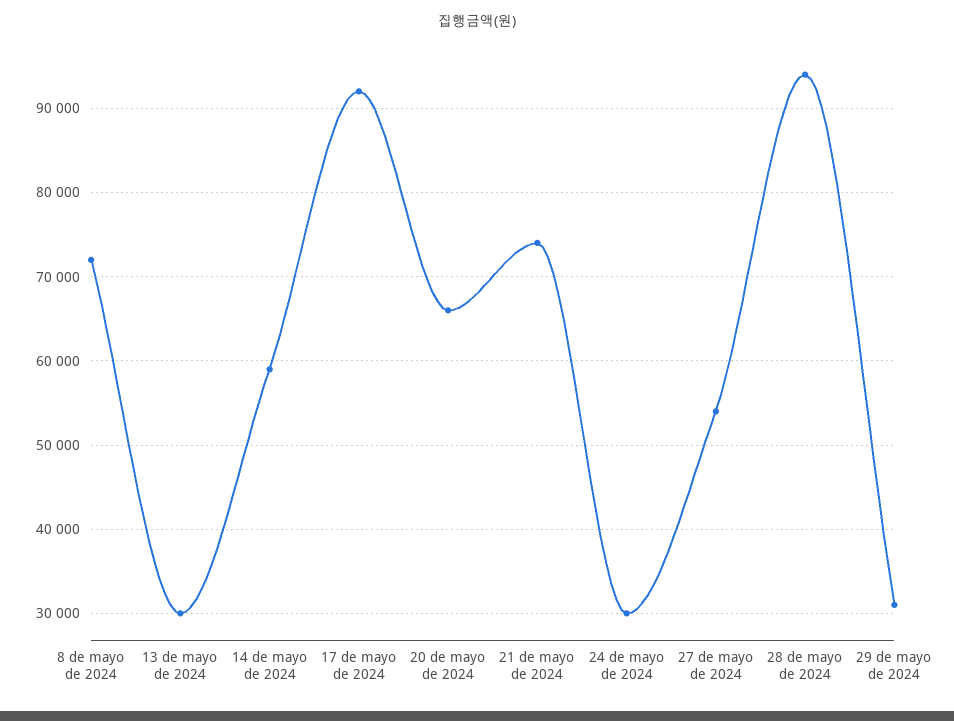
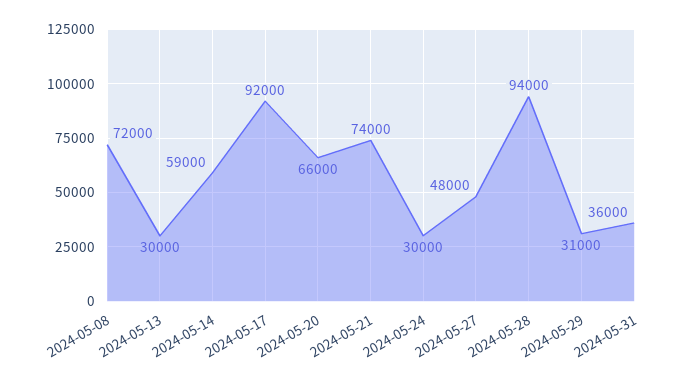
27 de mayo de 2024: 54000 -> 48000
2024-05-31: none -> 36000

